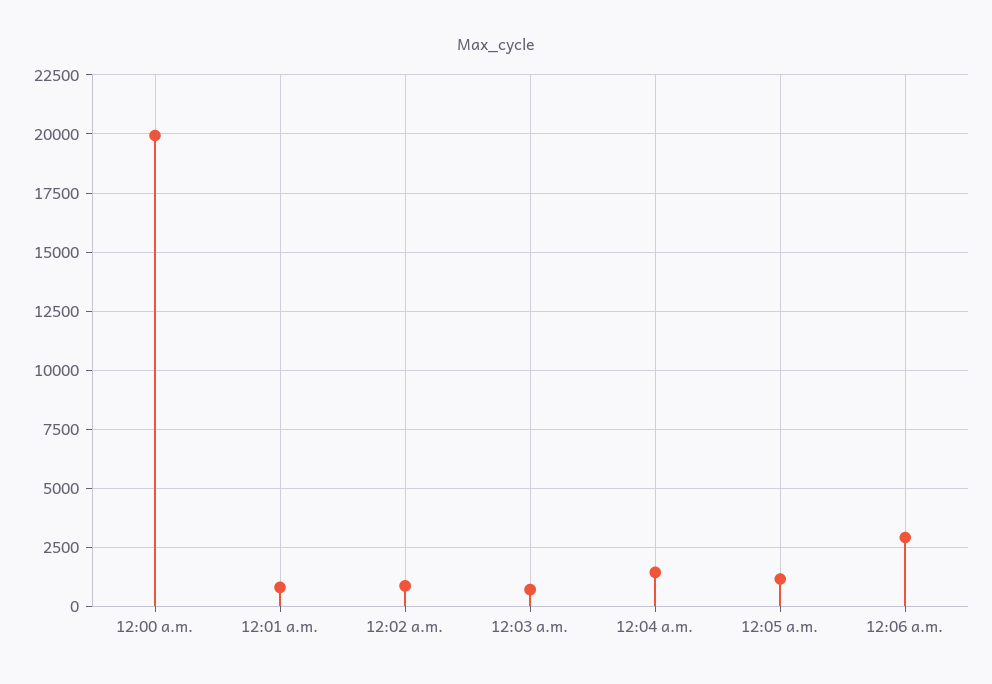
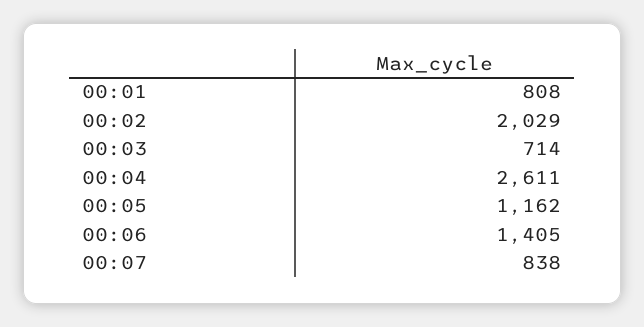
12:00 a.m.: 20000 -> none
12:02 a.m.: 1000 -> 2029
12:04 a.m.: 1500 -> 2611
12:06 a.m.: 3000 -> 1405
00:07: none -> 838

